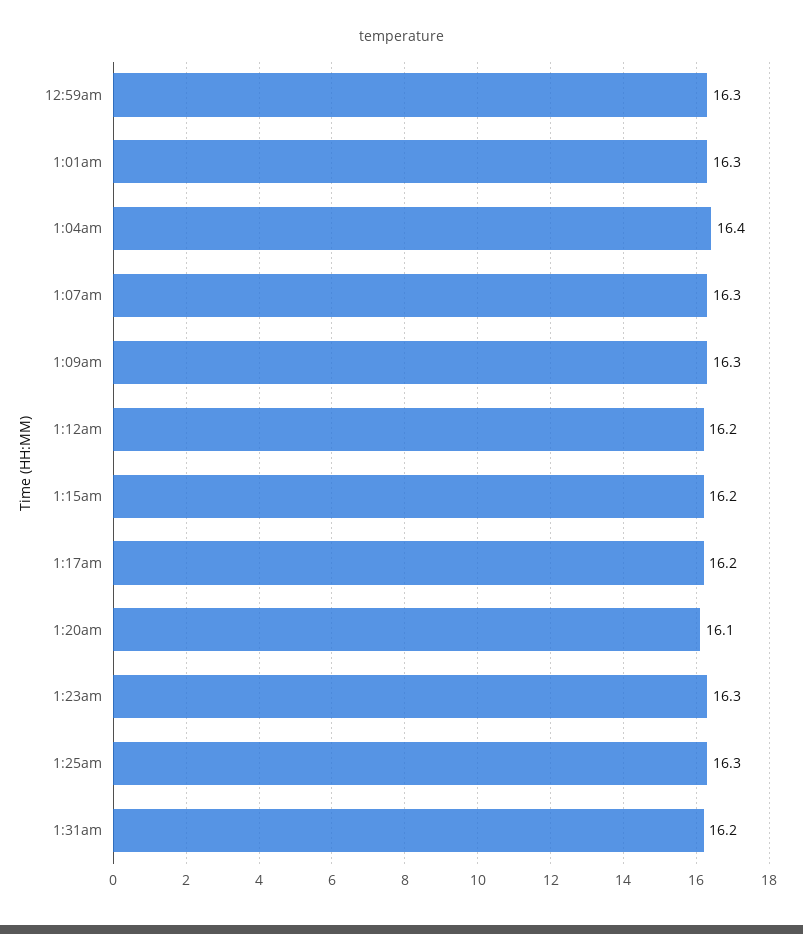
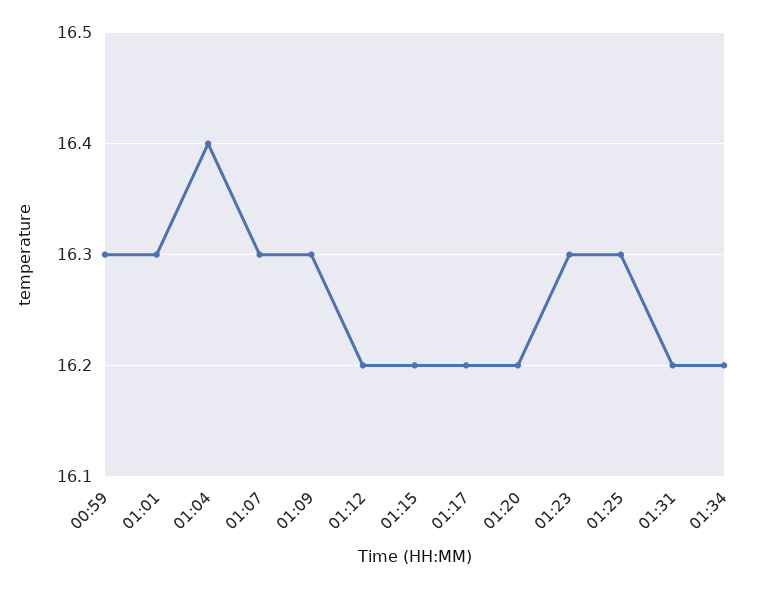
1:20am: 16.1 -> 16.2
01:34: none -> 16.2

